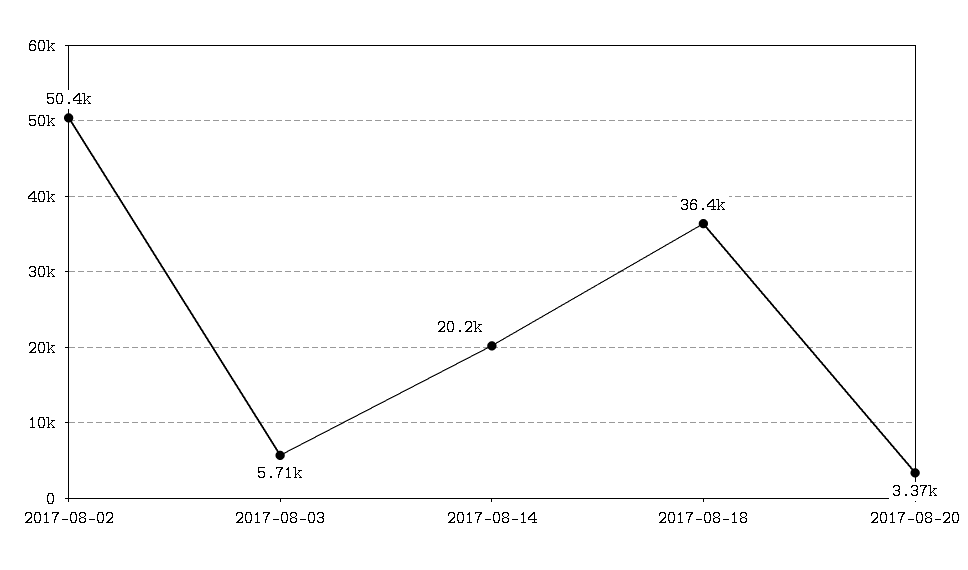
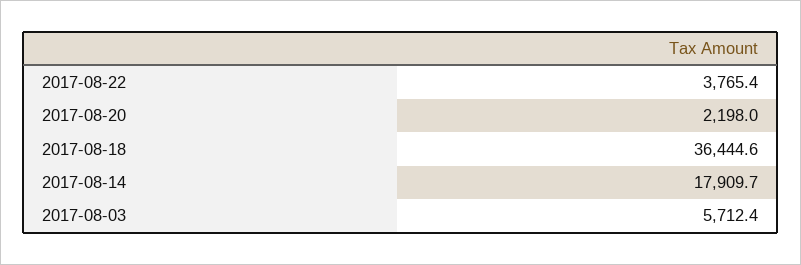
2017-08-02: 50400 -> none
2017-08-14: 20200 -> 17909.7
2017-08-20: 3370 -> 2198
2017-08-22: none -> 3765.4

